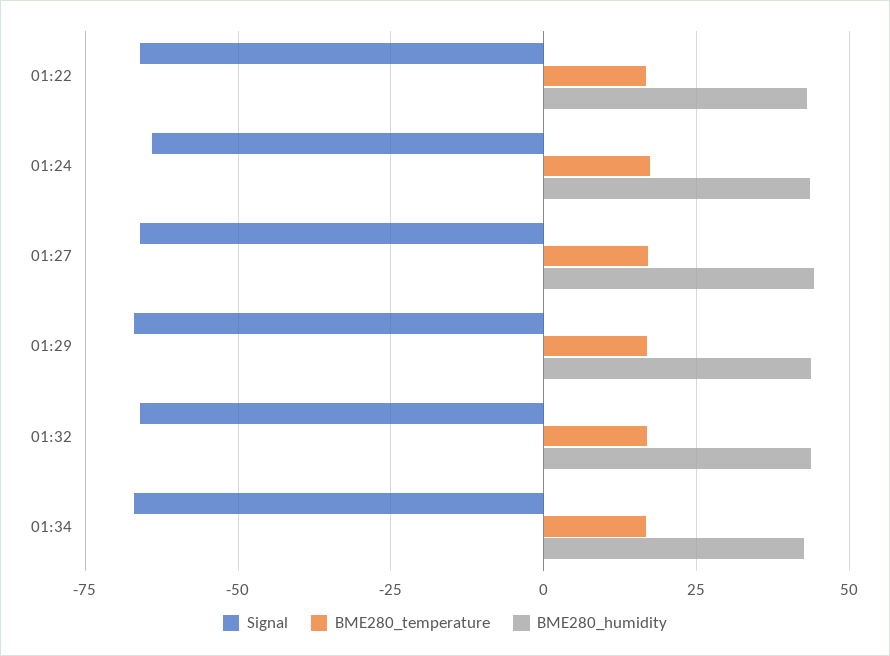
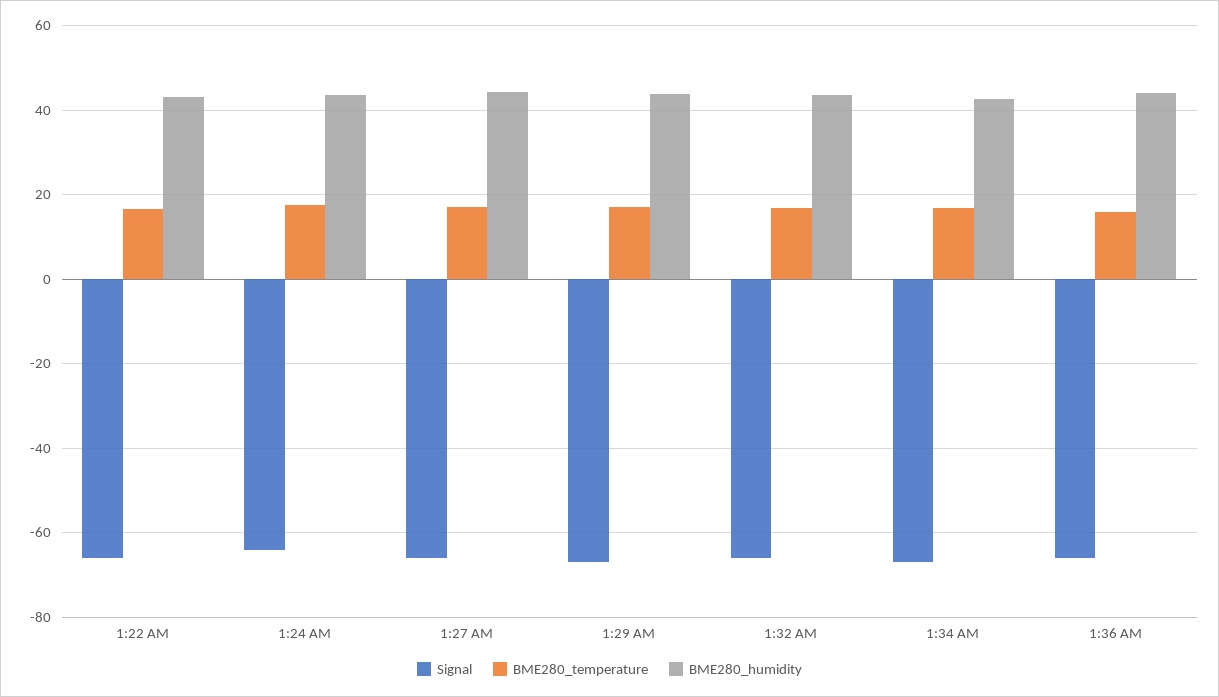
Signal, 1:36 AM: none -> -66
BME280_temperature, 1:36 AM: none -> 16
BME280_humidity, 1:36 AM: none -> 44

